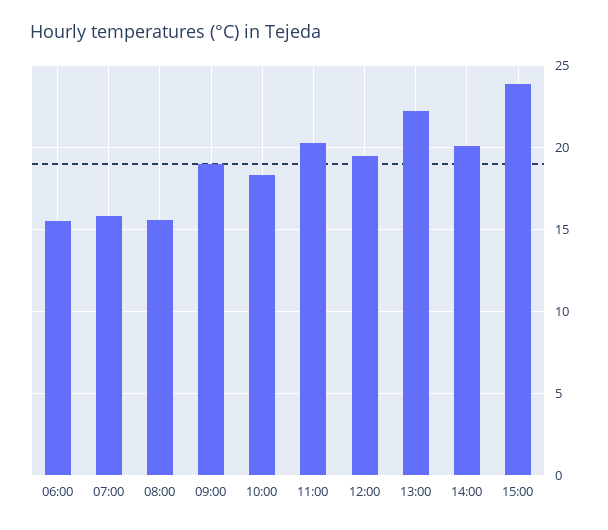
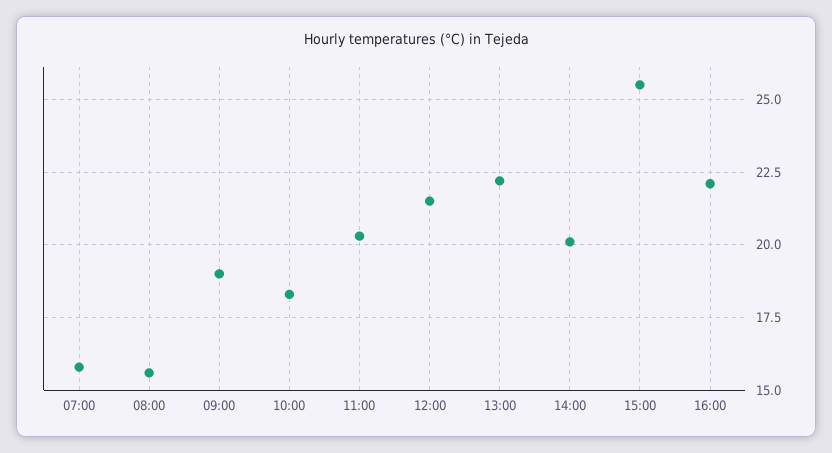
06:00: 15.5 -> none
12:00: 19.5 -> 21.5
15:00: 24 -> 25.5
16:00: none -> 22

